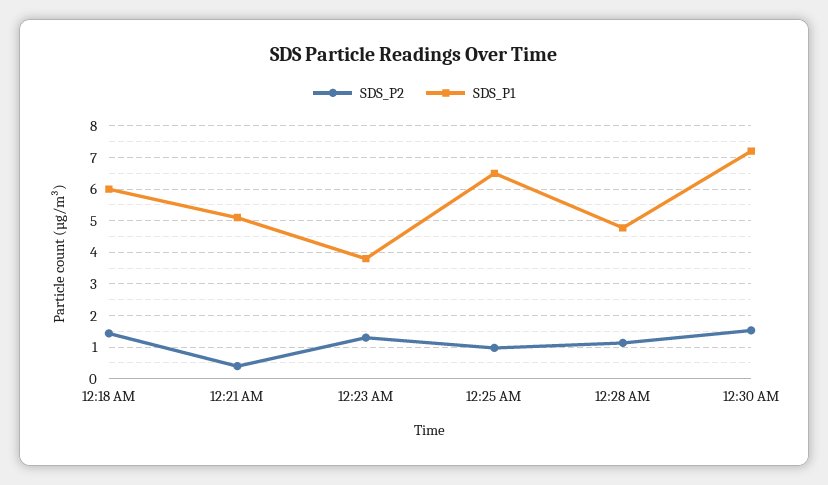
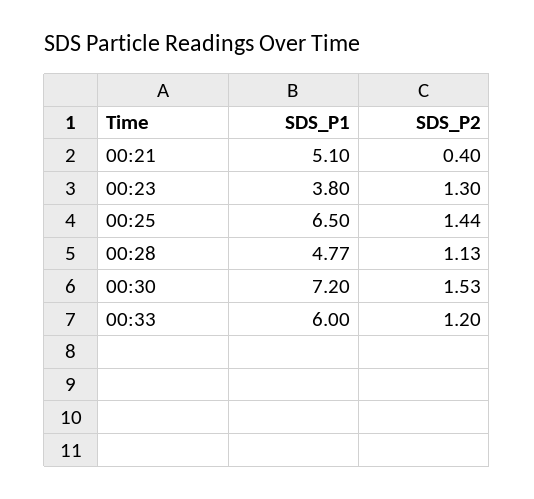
SDS_P2, 12:18 AM: 1.4 -> none
SDS_P1, 12:18 AM: 6 -> none
SDS_P2, 12:25 AM: 1 -> 1.44
SDS_P1, 00:33: none -> 6
SDS_P2, 00:33: none -> 1.2

